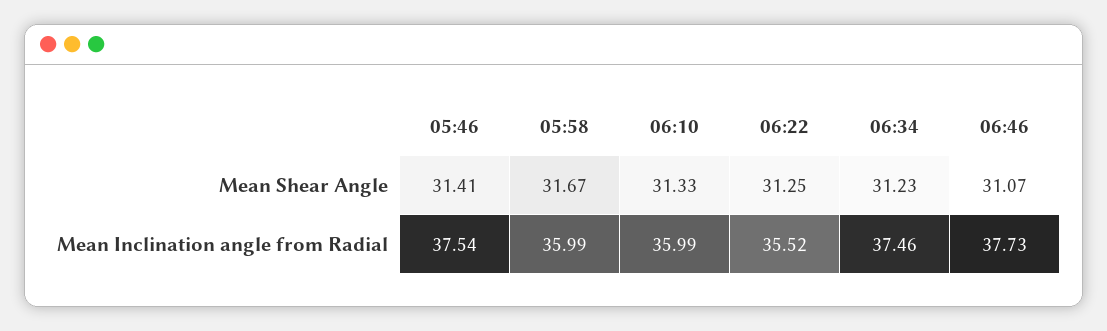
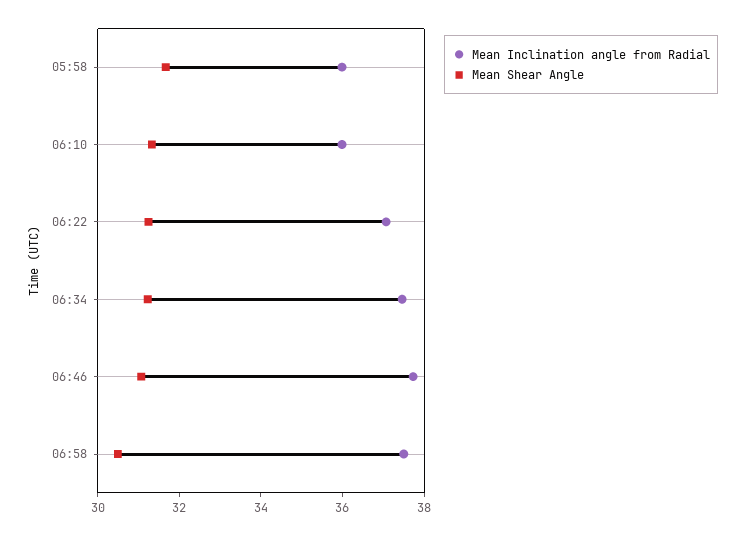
Mean Shear Angle, 05:46: 31.41 -> none
Mean Inclination angle from Radial, 05:46: 37.54 -> none
Mean Inclination angle from Radial, 06:22: 35.52 -> 37
Mean Inclination angle from Radial, 06:58: none -> 37.5
Mean Shear Angle, 06:58: none -> 30.5

